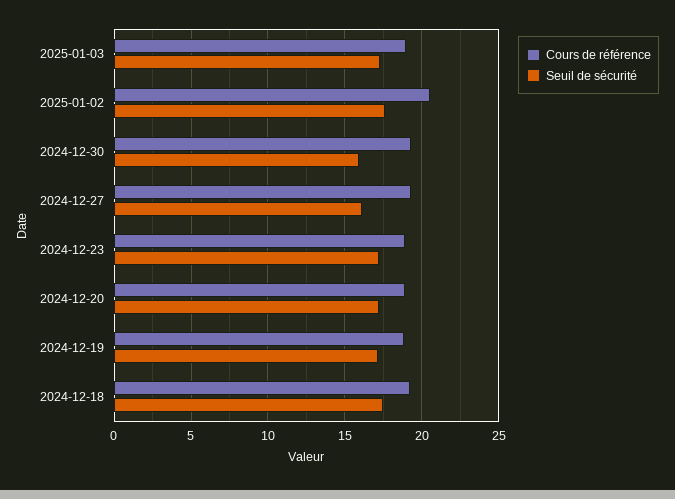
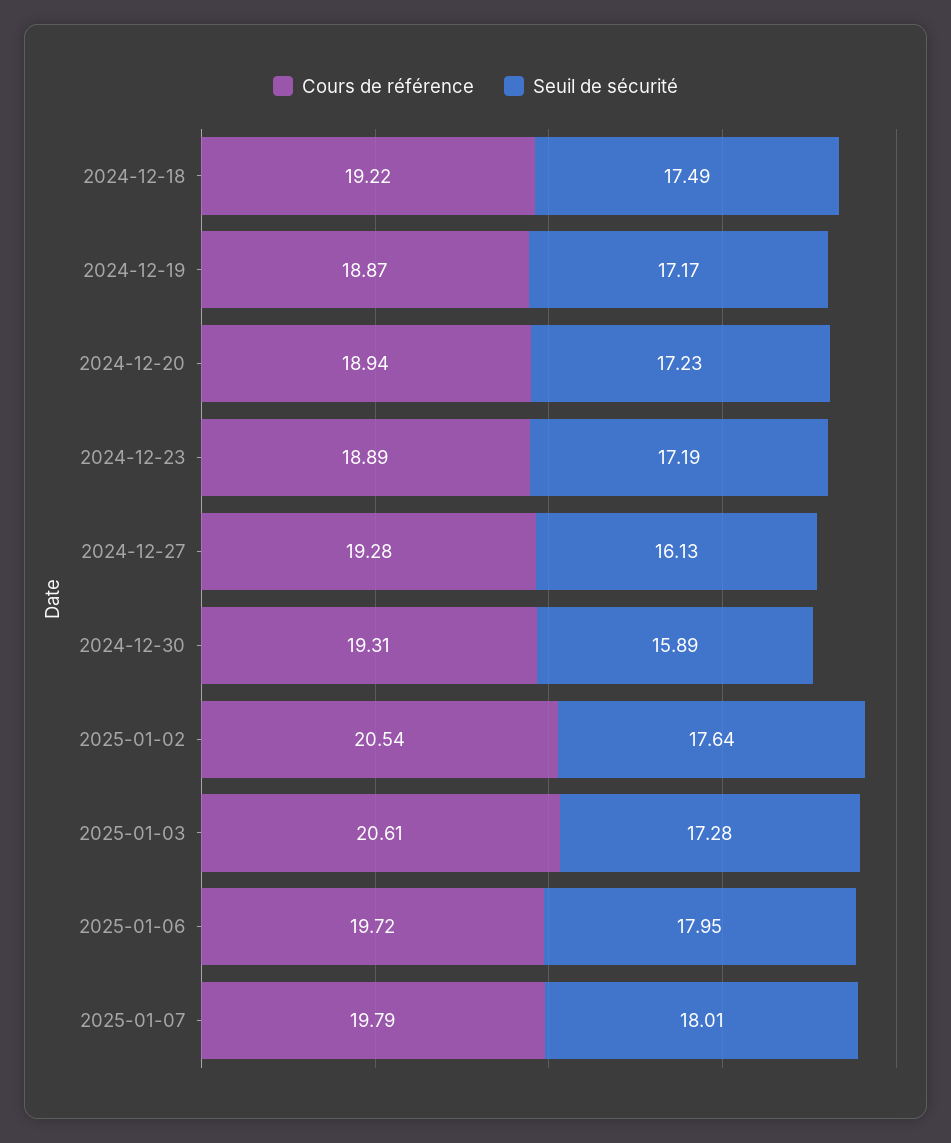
Cours de référence, 2025-01-03: 19 -> 20.61
Cours de référence, 2025-01-06: none -> 19.72
Seuil de sécurité, 2025-01-06: none -> 17.95
Cours de référence, 2025-01-07: none -> 19.79
Seuil de sécurité, 2025-01-07: none -> 18.01

